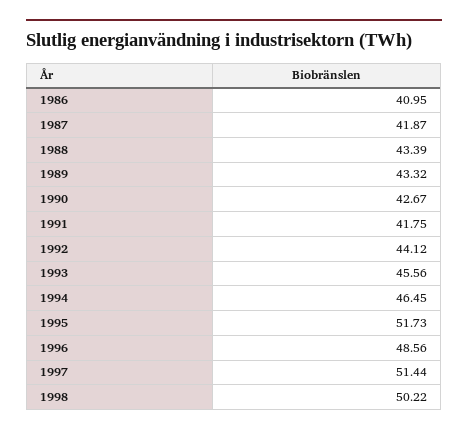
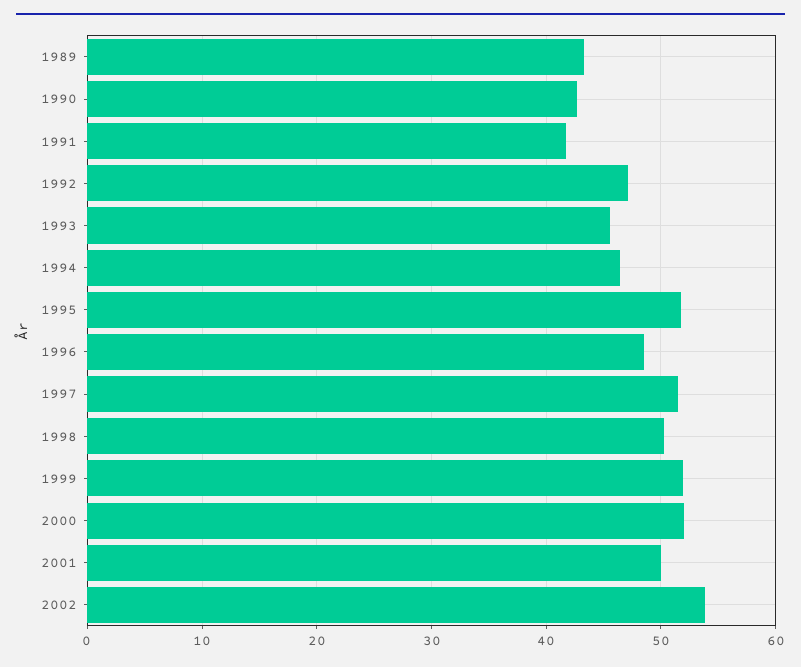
1986: 40.95 -> none
1987: 41.87 -> none
1988: 43.39 -> none
1992: 44.12 -> 47
1999: none -> 52
2000: none -> 52
2001: none -> 50
2002: none -> 54

